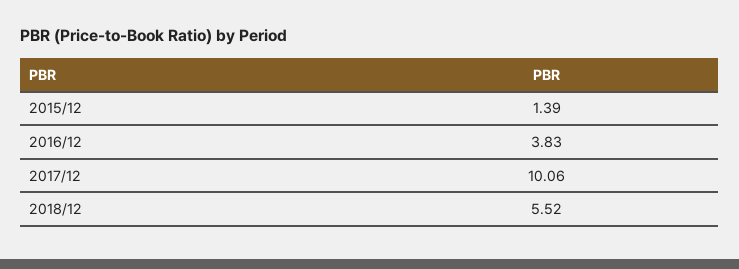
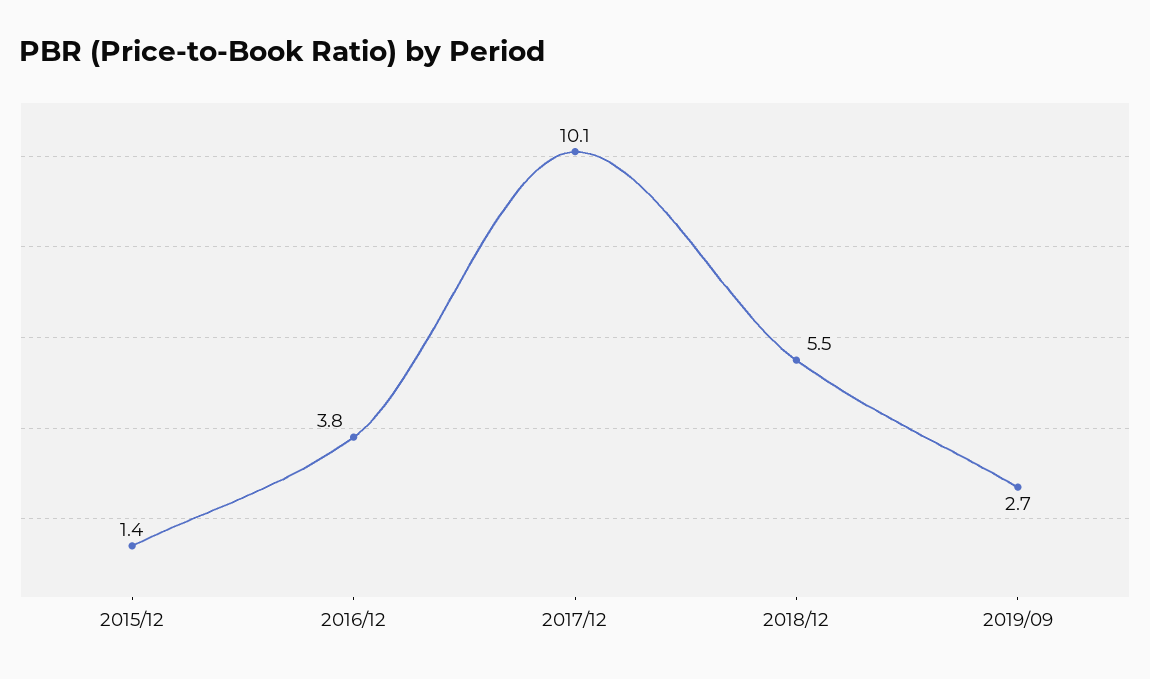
2019/09: none -> 2.7

